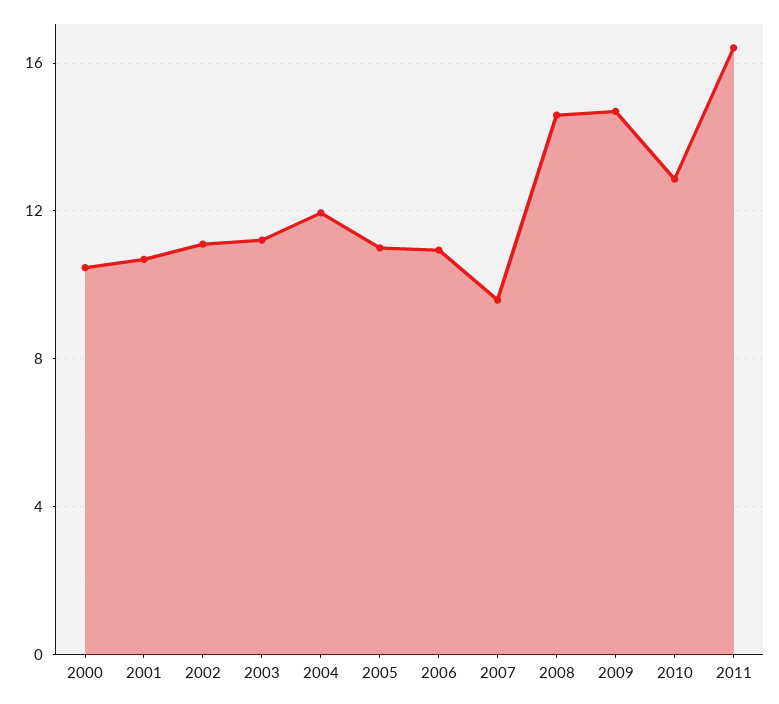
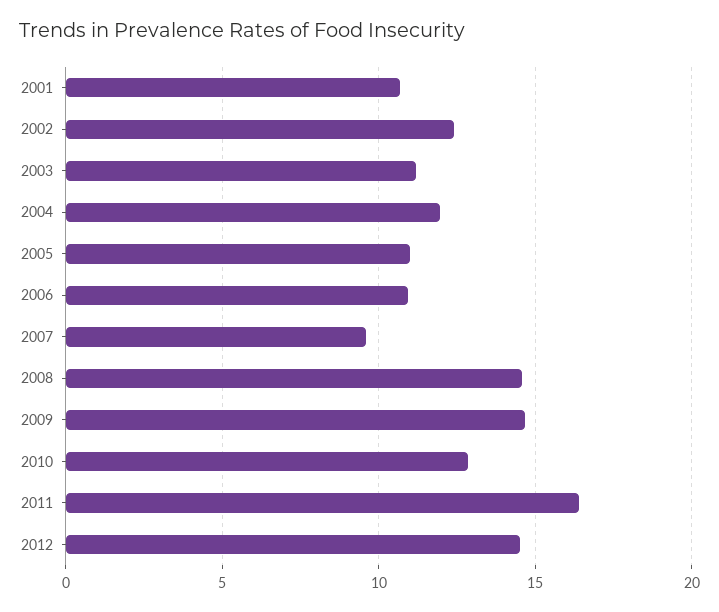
2000: 10.5 -> none
2002: 11 -> 12.5
2012: none -> 14.5

